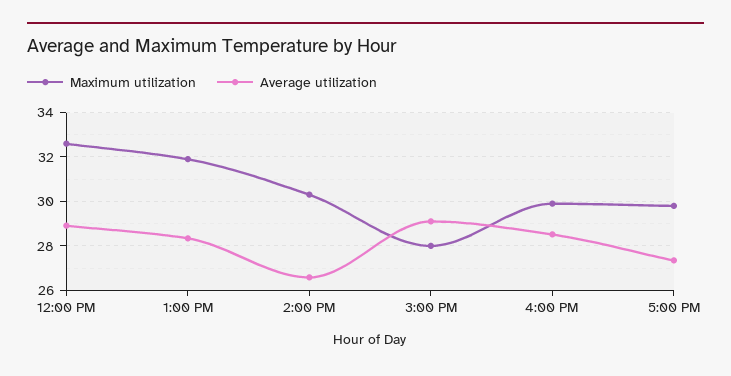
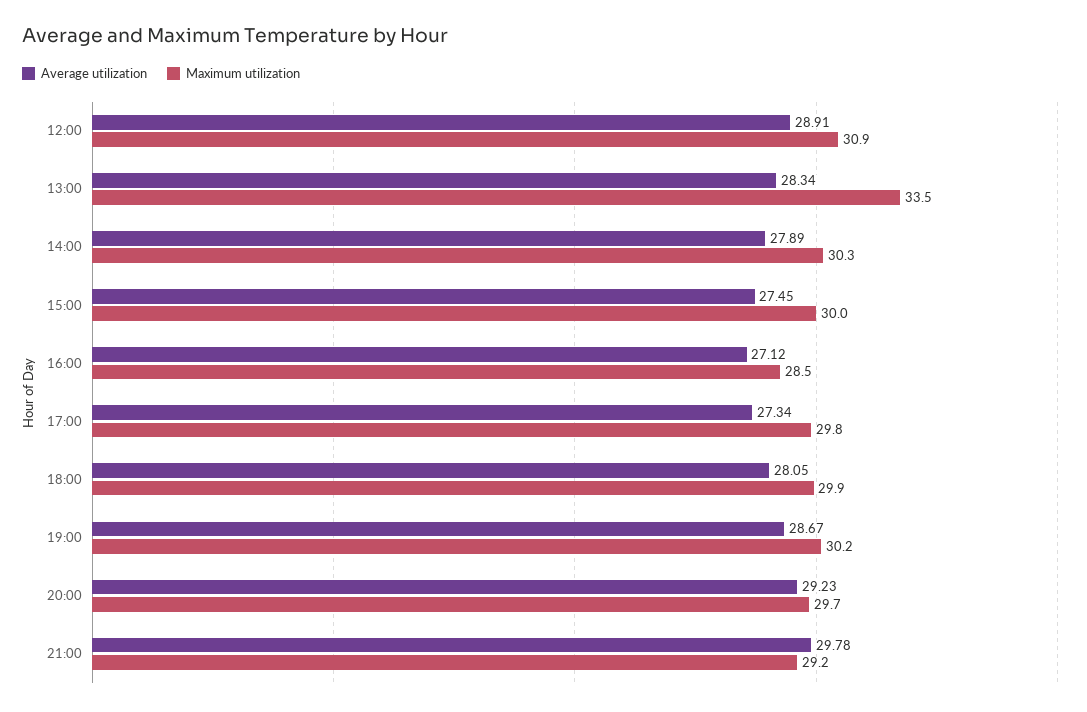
Maximum utilization, 12:00 PM: 32.5 -> 30.9
Maximum utilization, 1:00 PM: 32 -> 33.5
Average utilization, 2:00 PM: 26.5 -> 27.89
Maximum utilization, 3:00 PM: 28 -> 30
Average utilization, 3:00 PM: 29 -> 27.45
Maximum utilization, 4:00 PM: 30 -> 28.5
Average utilization, 4:00 PM: 28.5 -> 27.12
Average utilization, 18:00: none -> 28.05
Maximum utilization, 18:00: none -> 29.9
Average utilization, 19:00: none -> 28.67
Maximum utilization, 19:00: none -> 30.2
Average utilization, 20:00: none -> 29.23
Maximum utilization, 20:00: none -> 29.7
Average utilization, 21:00: none -> 29.78
Maximum utilization, 21:00: none -> 29.2

